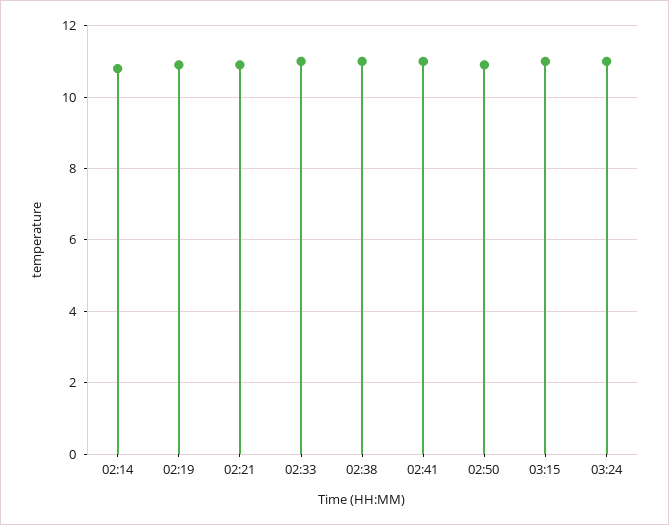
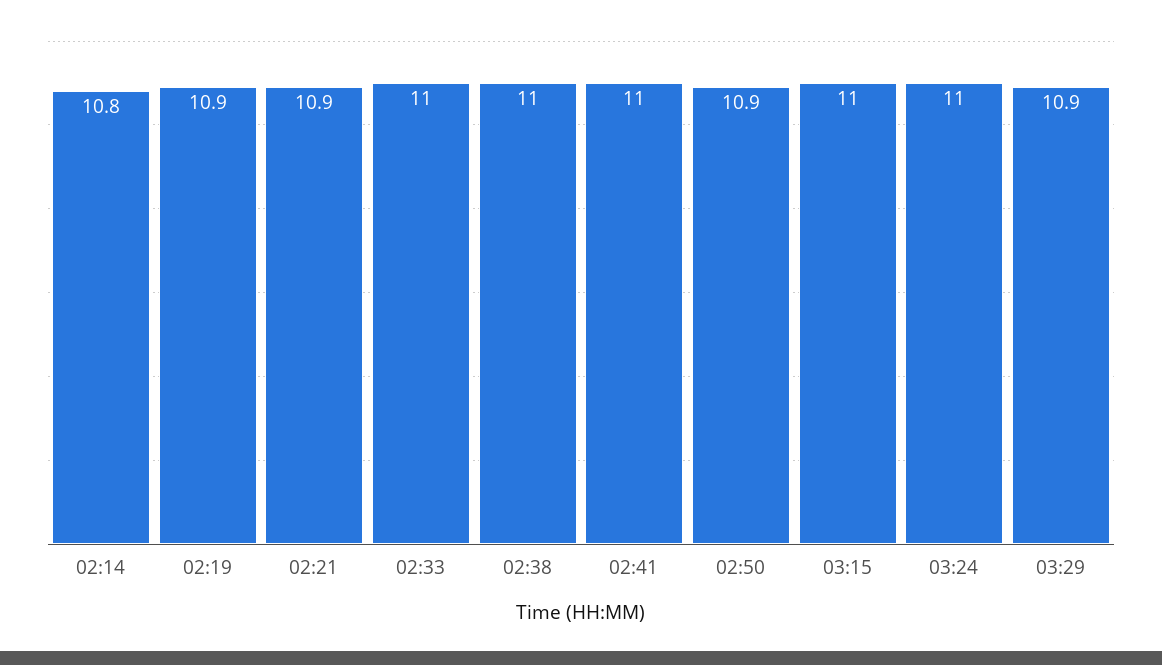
03:29: none -> 10.9

